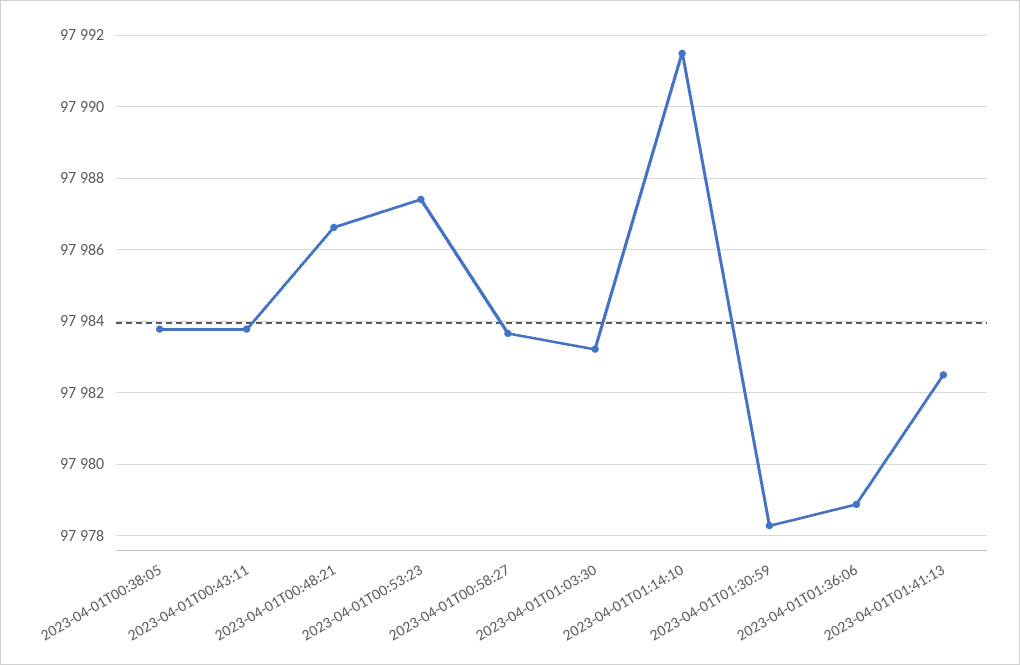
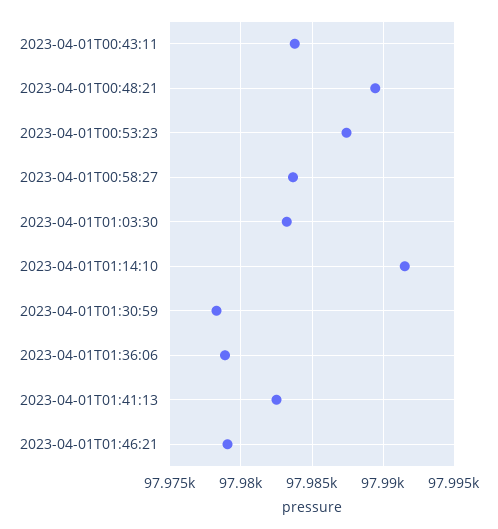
2023-04-01T00:38:05: 97983.8 -> none
2023-04-01T00:48:21: 97986.6 -> 97989.5
2023-04-01T01:46:21: none -> 97979

